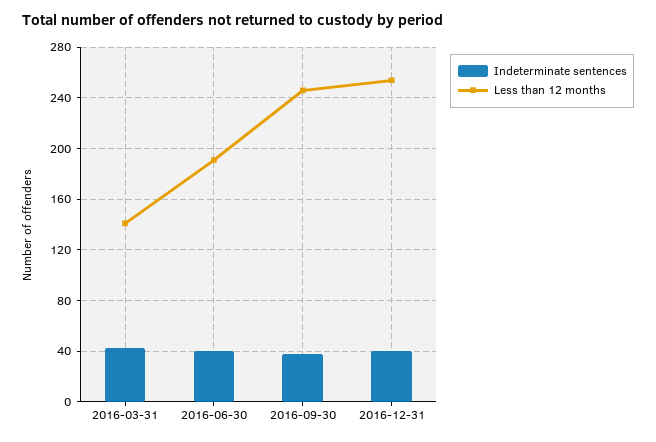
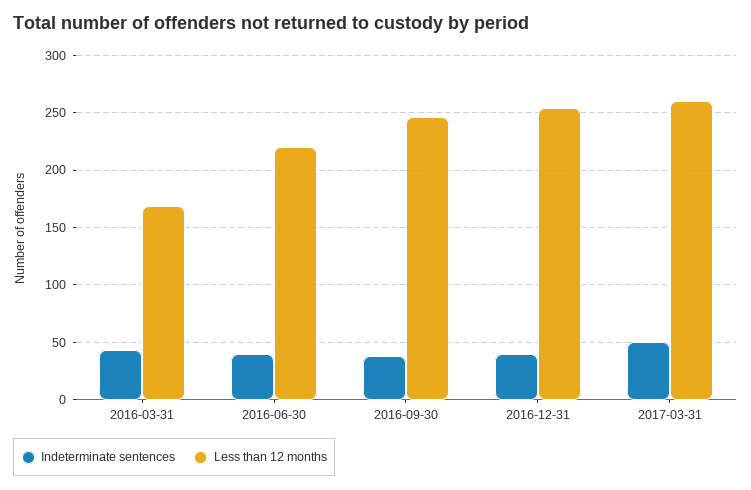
Less than 12 months, 2016-03-31: 140 -> 170
Less than 12 months, 2016-06-30: 190 -> 220
Indeterminate sentences, 2017-03-31: none -> 50
Less than 12 months, 2017-03-31: none -> 260

